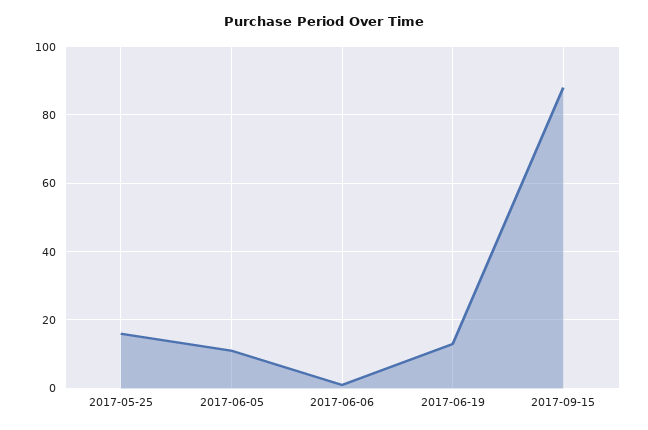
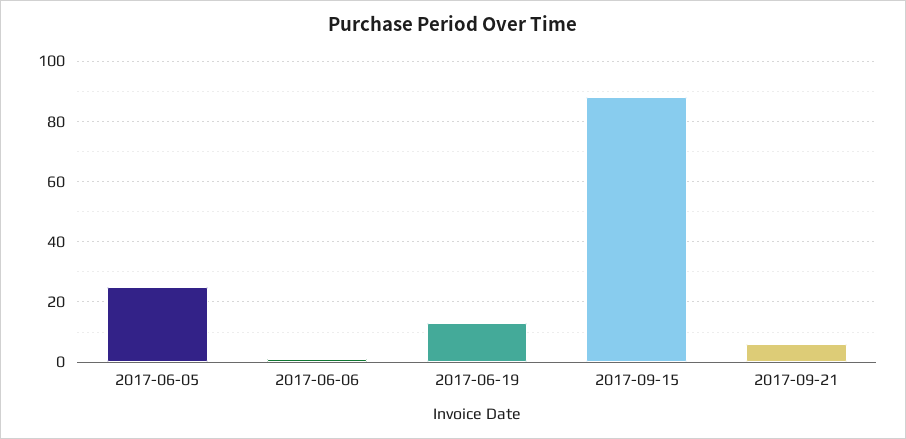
2017-05-25: 15 -> none
2017-06-05: 10 -> 25
2017-09-21: none -> 5

